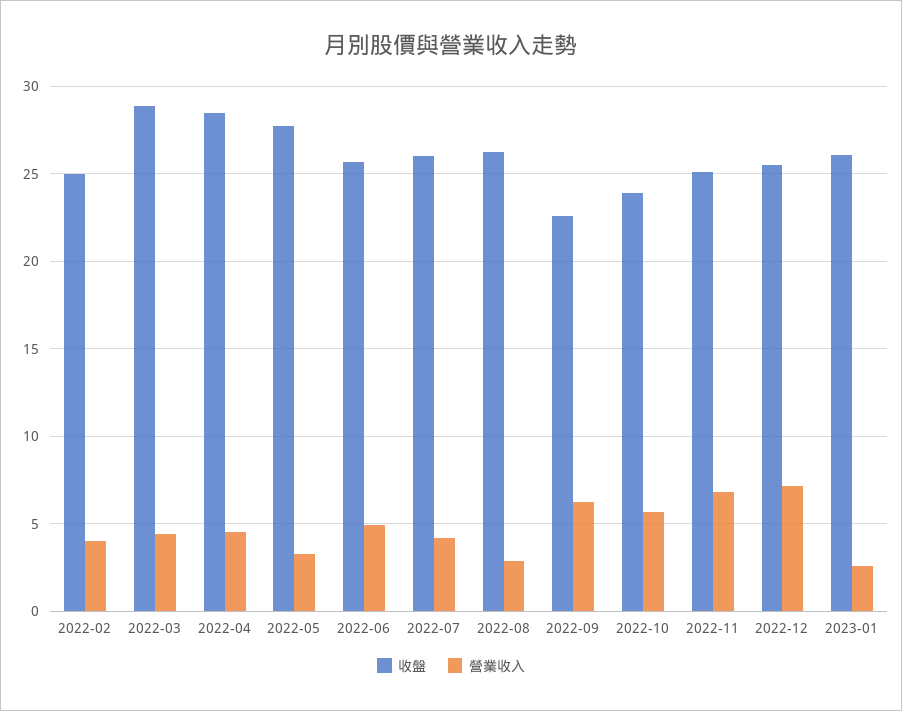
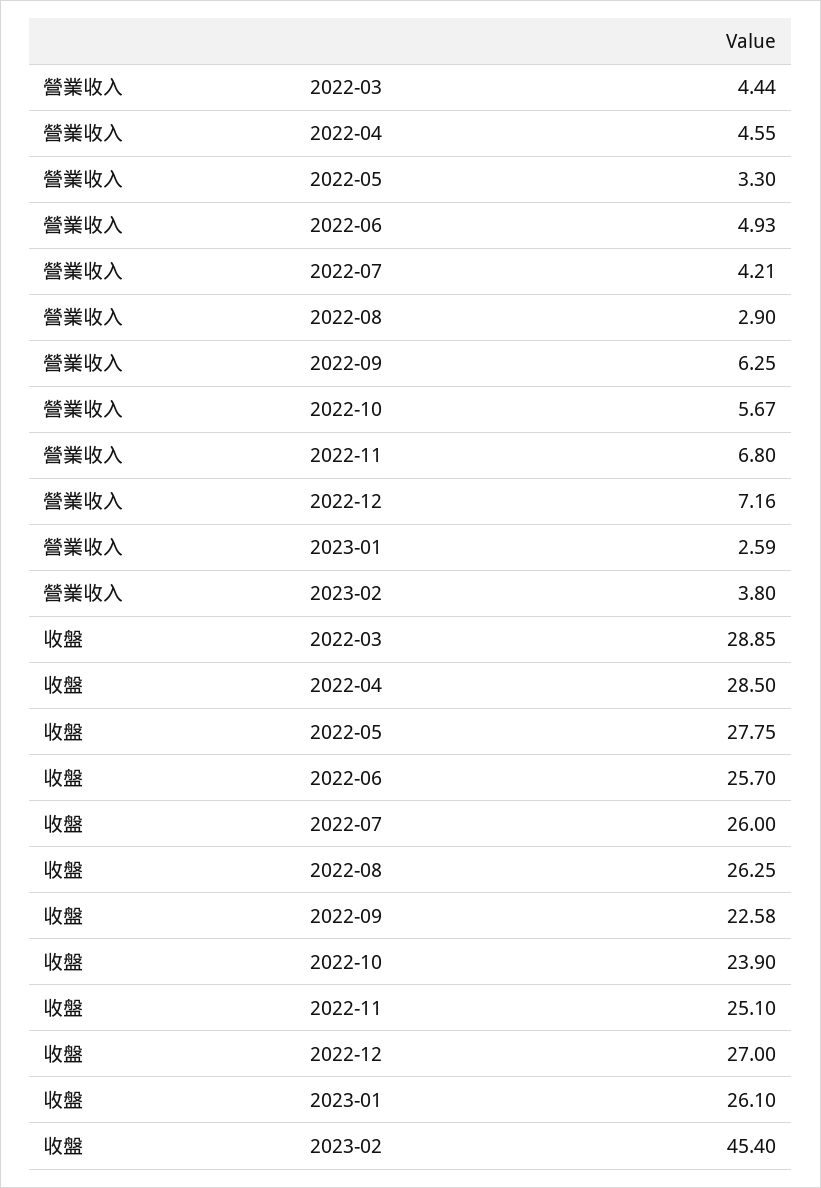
收盤, 2022-02: 25 -> none
營業收入, 2022-02: 4 -> none
收盤, 2022-12: 25.5 -> 27
營業收入, 2023-02: none -> 3.8
收盤, 2023-02: none -> 45.4

